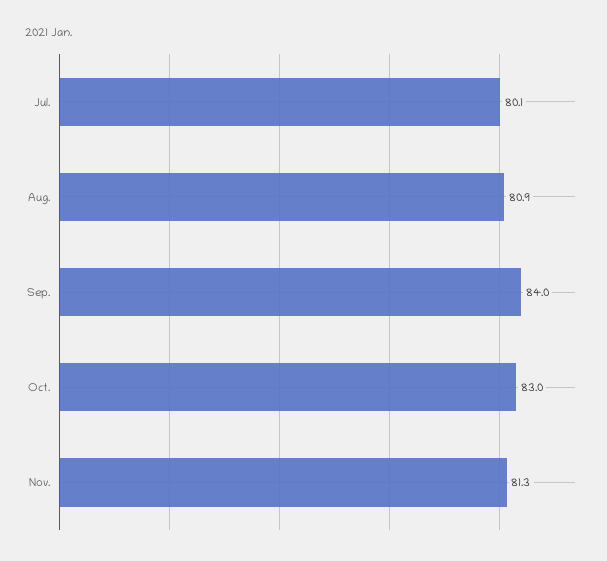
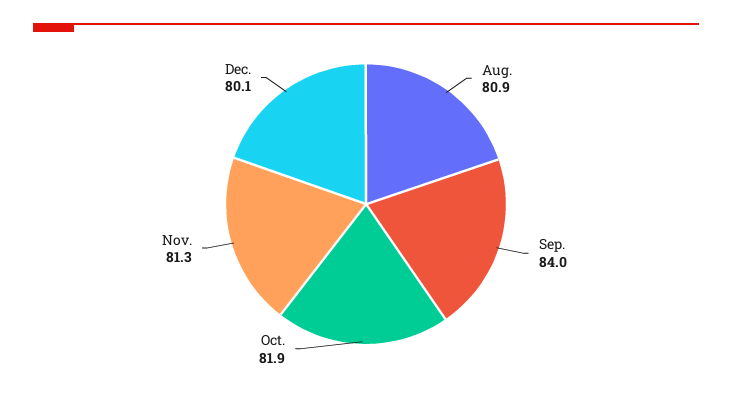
Jul.: 80.1 -> none
Oct.: 83 -> 81.9
Dec.: none -> 80.1

